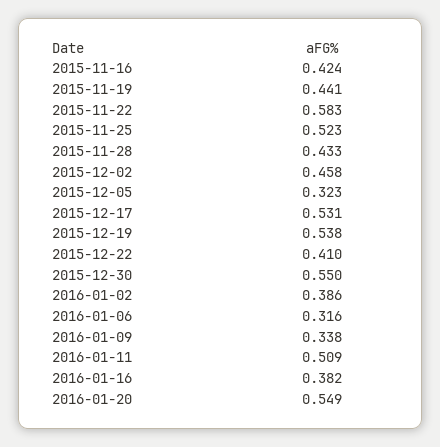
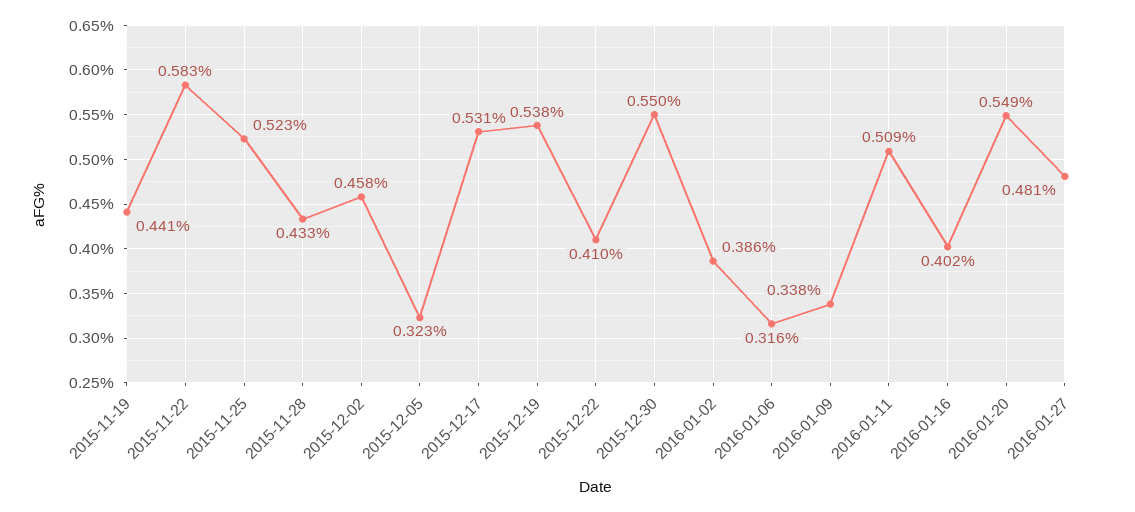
2015-11-16: 0.424 -> none
2016-01-16: 0.382 -> 0.402
2016-01-27: none -> 0.481

